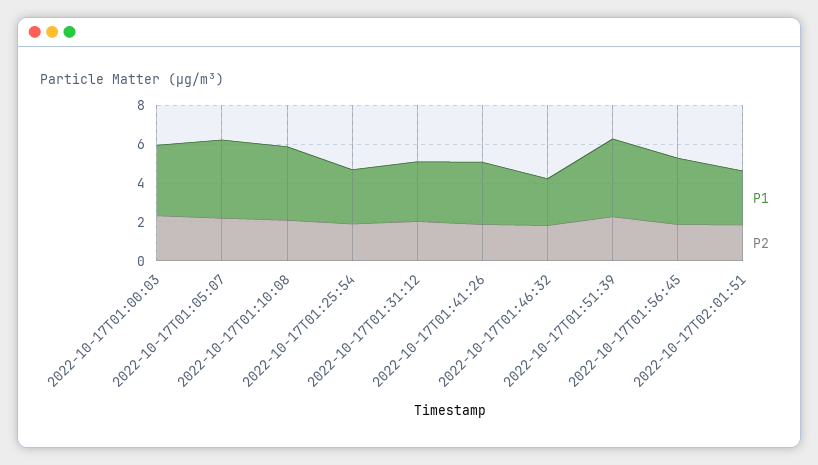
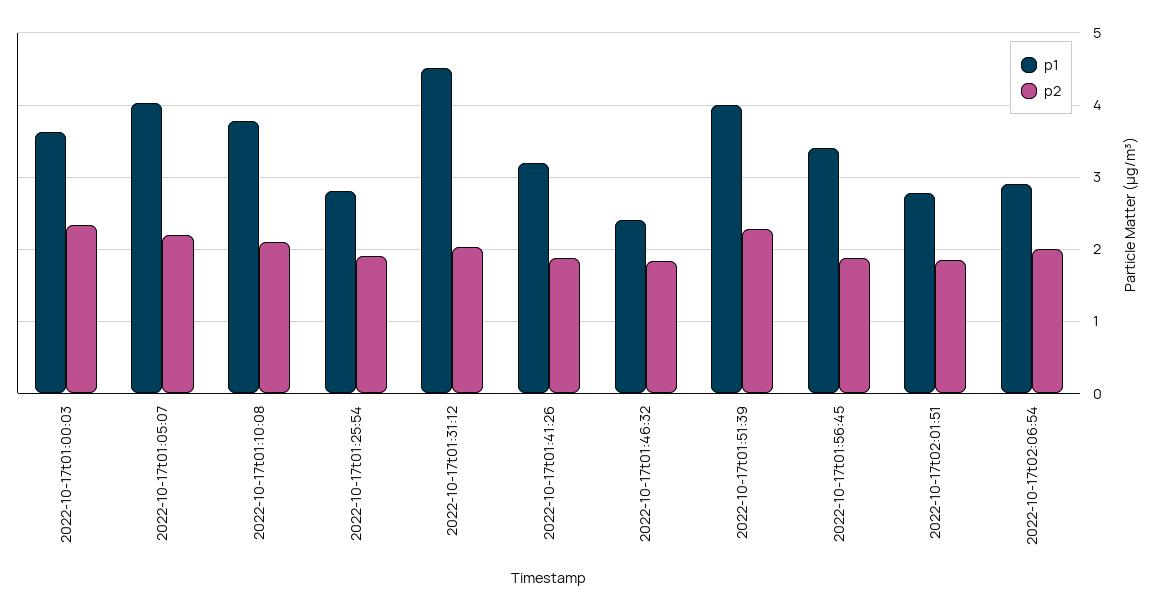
P1, 2022-10-17T01:31:12: 3 -> 4.5
P1, 2022-10-17t02:06:54: none -> 2.9
P2, 2022-10-17t02:06:54: none -> 2

